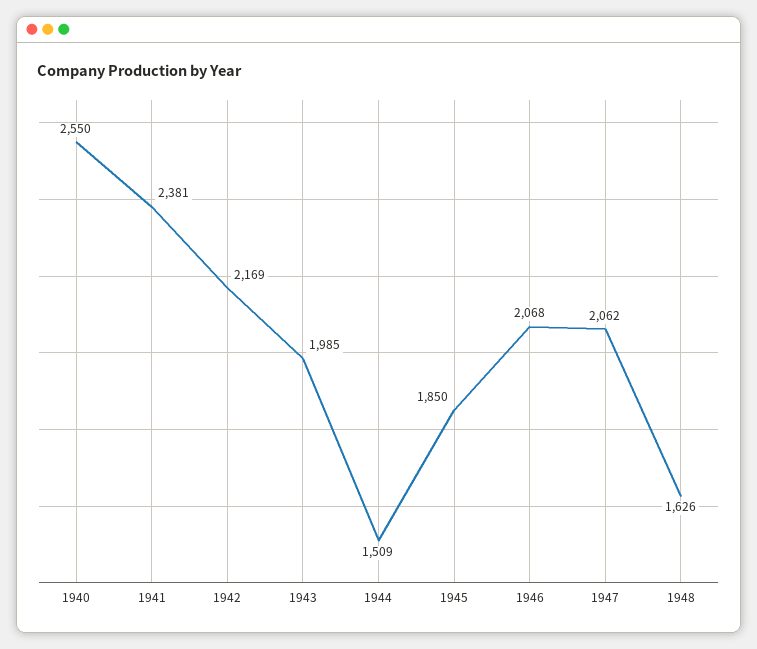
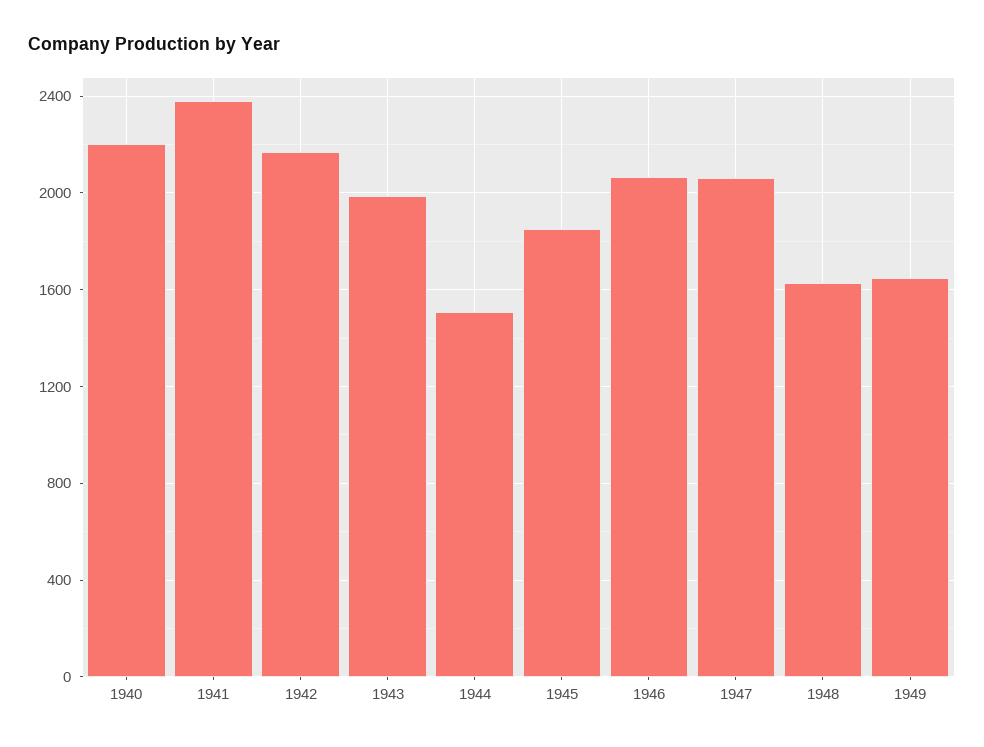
1940: 2550 -> 2200
1949: none -> 1650

